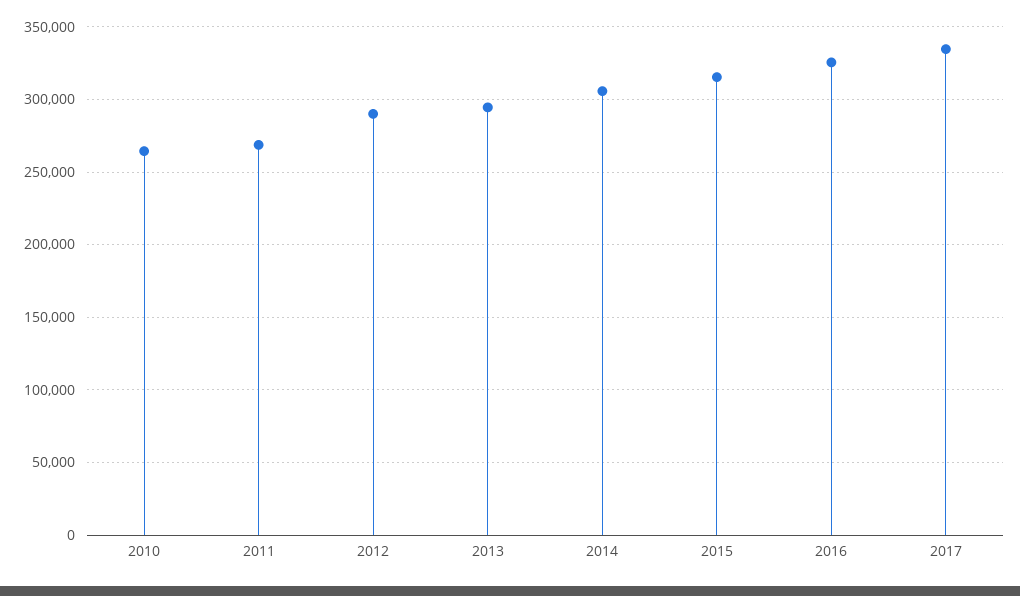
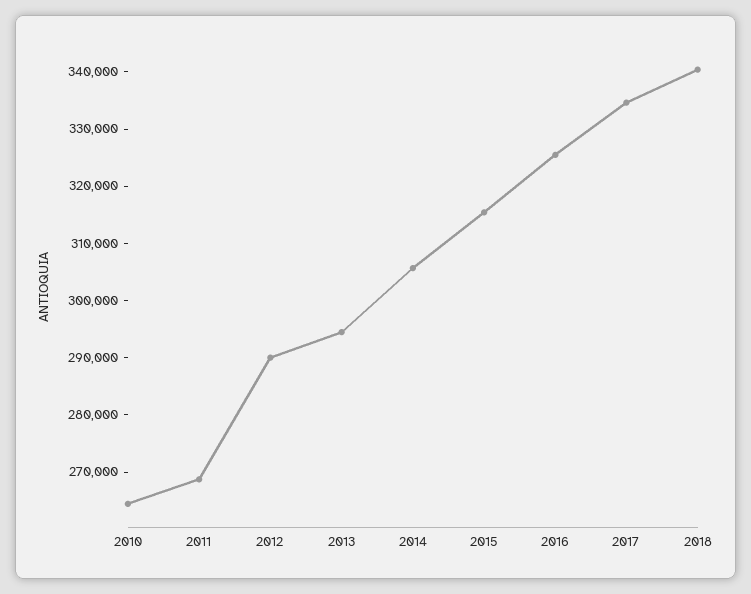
2018: none -> 340000

